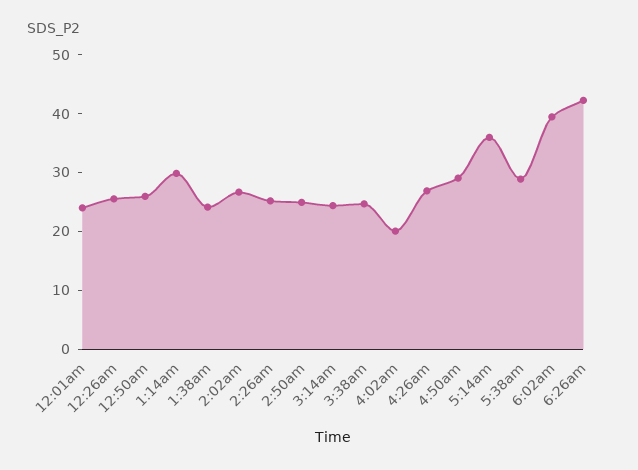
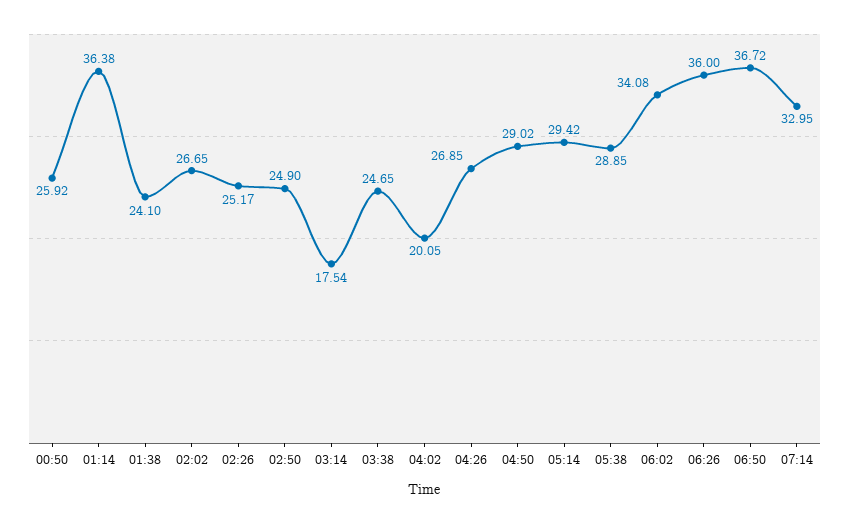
12:01am: 24 -> none
12:26am: 26 -> none
1:14am: 30 -> 36.38
3:14am: 24 -> 17.54
5:14am: 36 -> 29.42
6:02am: 40 -> 34.08
6:26am: 42 -> 36
06:50: none -> 36.72
07:14: none -> 32.95

